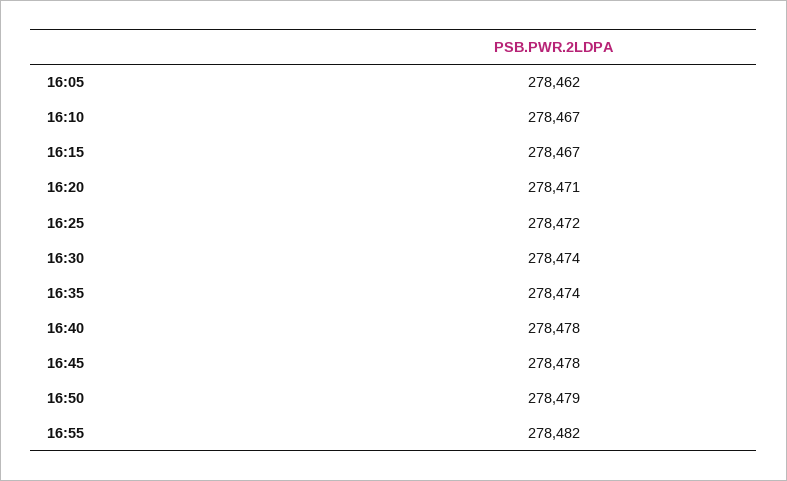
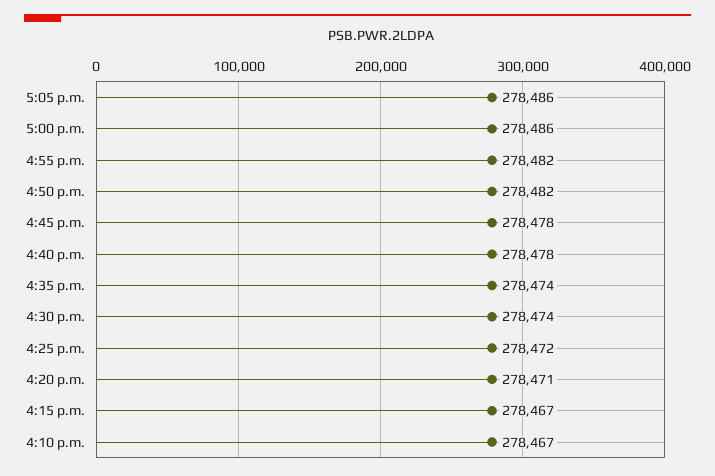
16:05: 278462 -> none
16:50: 278479 -> 278482
5:05 p.m.: none -> 278486
5:00 p.m.: none -> 278486

